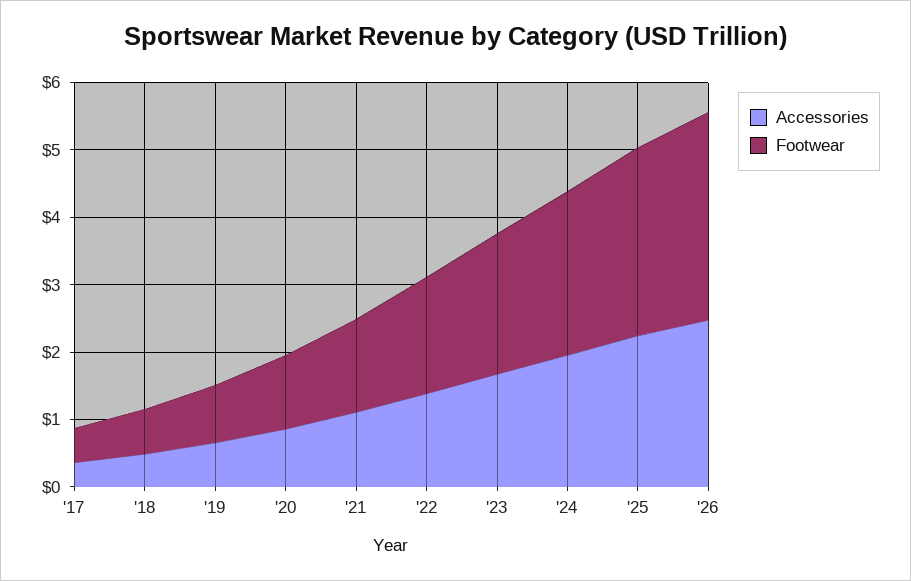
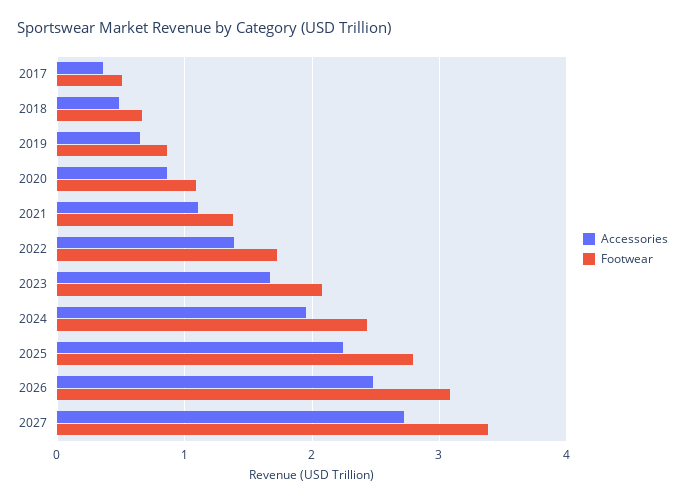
Accessories, 2027: none -> 2.7
Footwear, 2027: none -> 3.4

